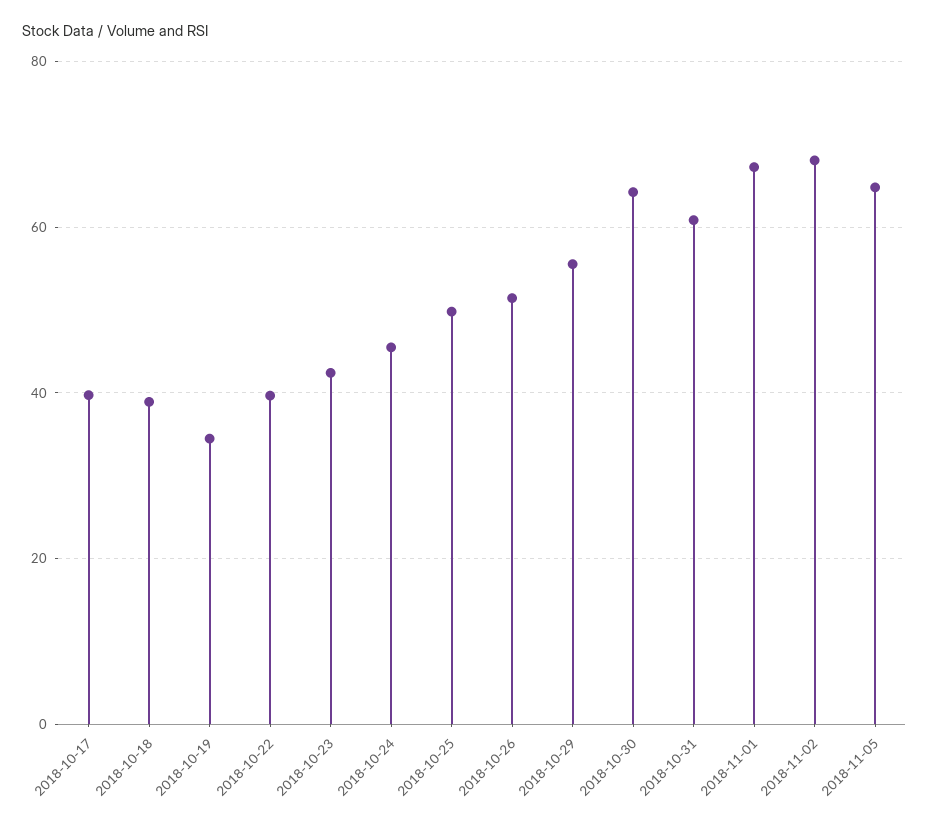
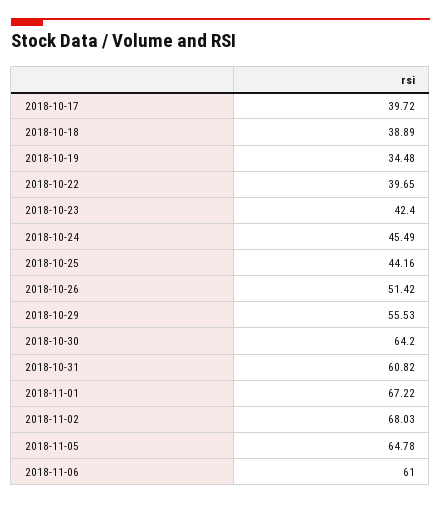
2018-10-25: 50 -> 44.16
2018-11-06: none -> 61

